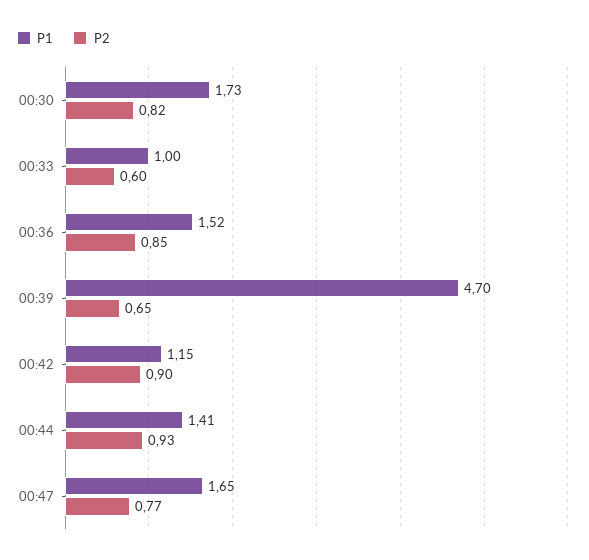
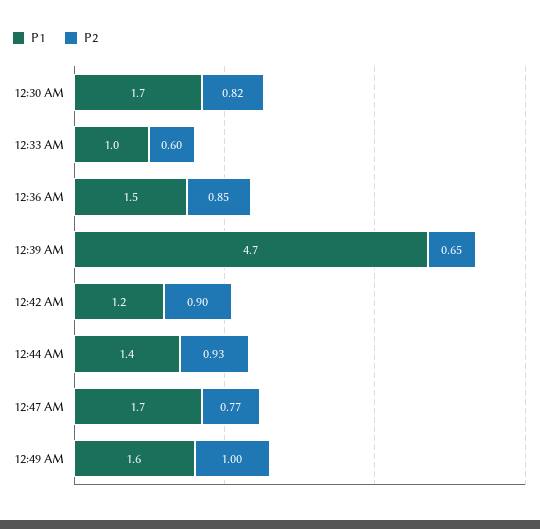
P1, 12:49 AM: none -> 1.6
P2, 12:49 AM: none -> 1

